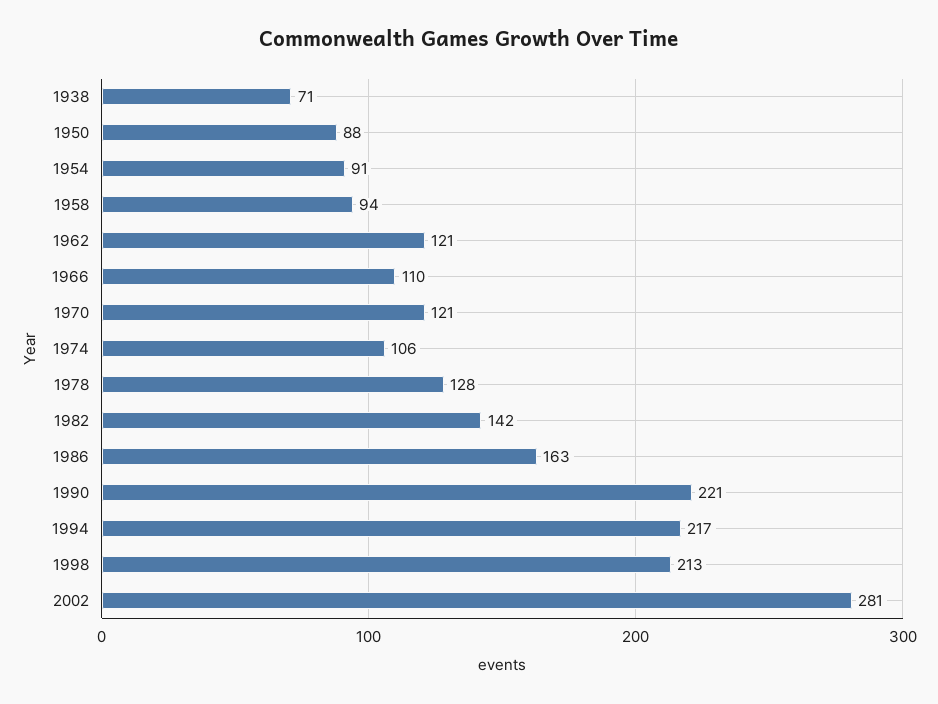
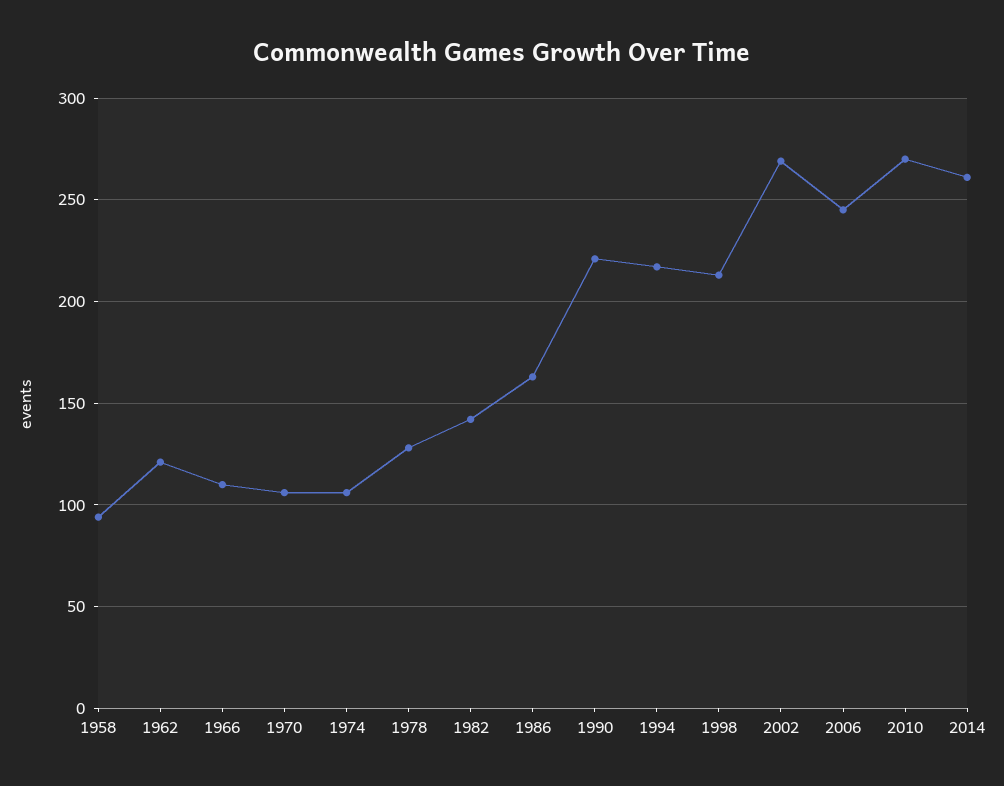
1938: 71 -> none
1950: 88 -> none
1954: 91 -> none
1970: 121 -> 105
2002: 281 -> 270
2006: none -> 245
2010: none -> 270
2014: none -> 260

